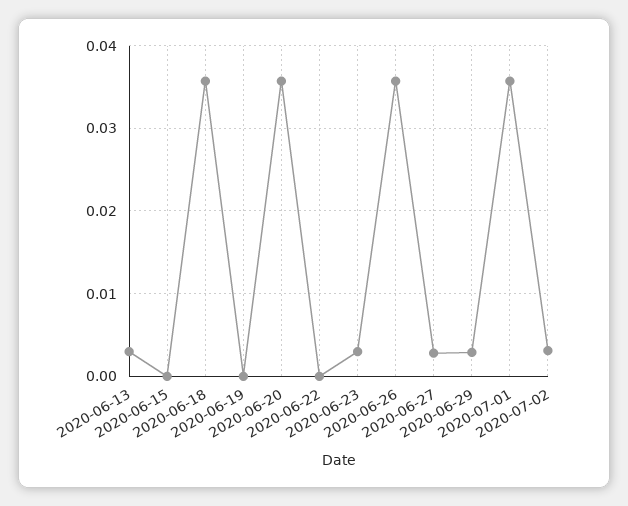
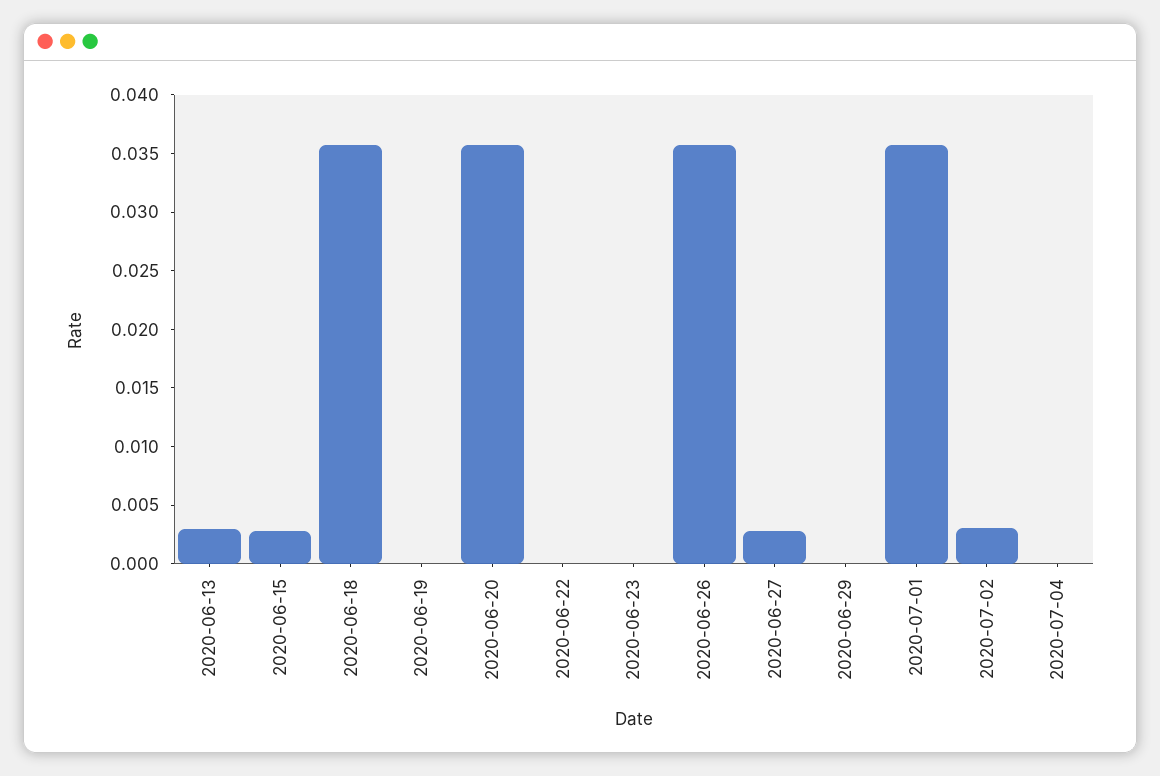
2020-06-15: 0 -> 0.003
2020-06-23: 0.003 -> 0
2020-06-29: 0.003 -> 0
2020-07-04: none -> 0

